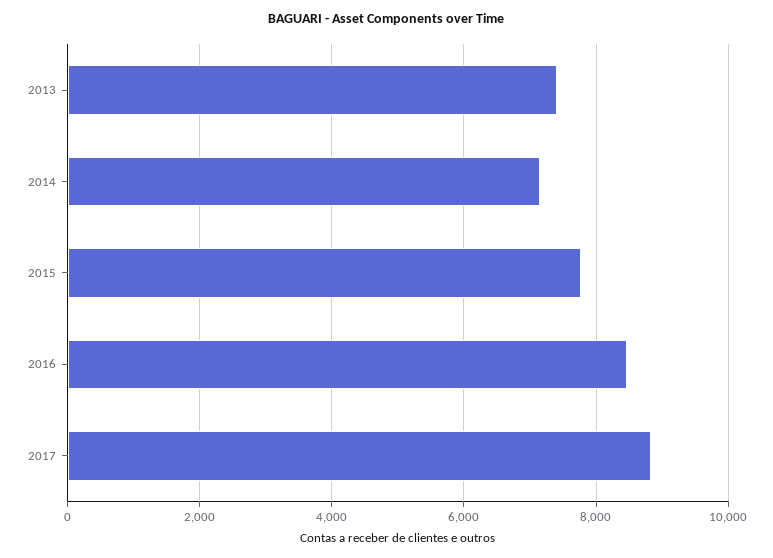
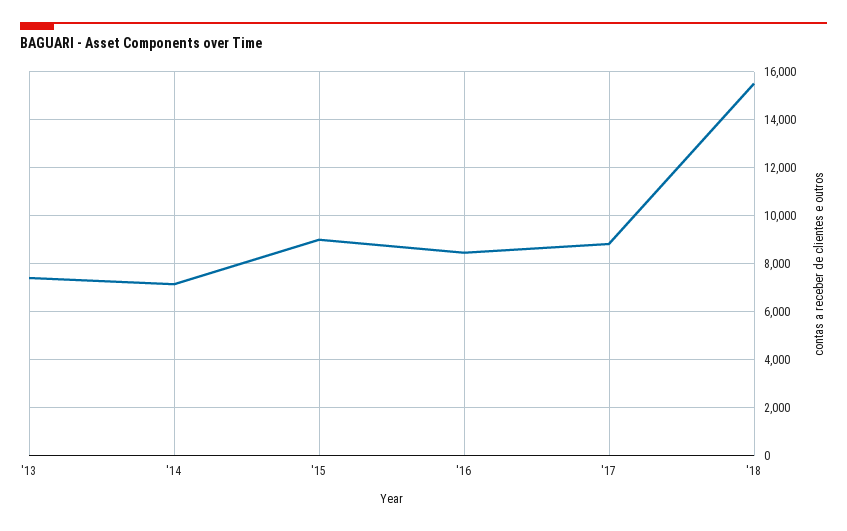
2015: 7800 -> 9000
'18: none -> 15500

